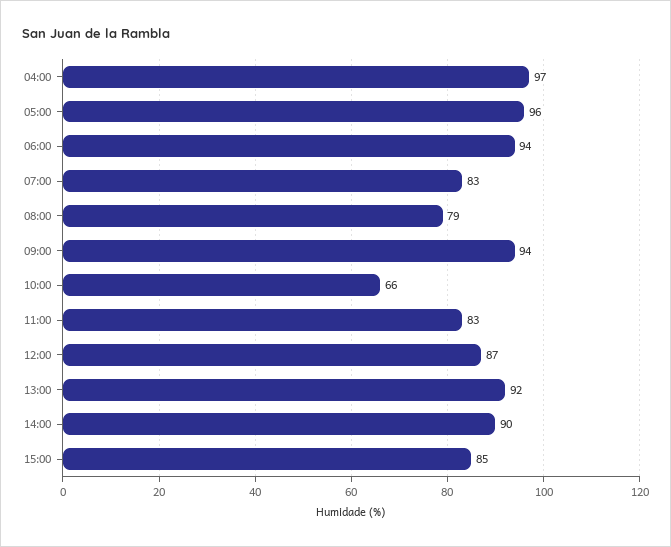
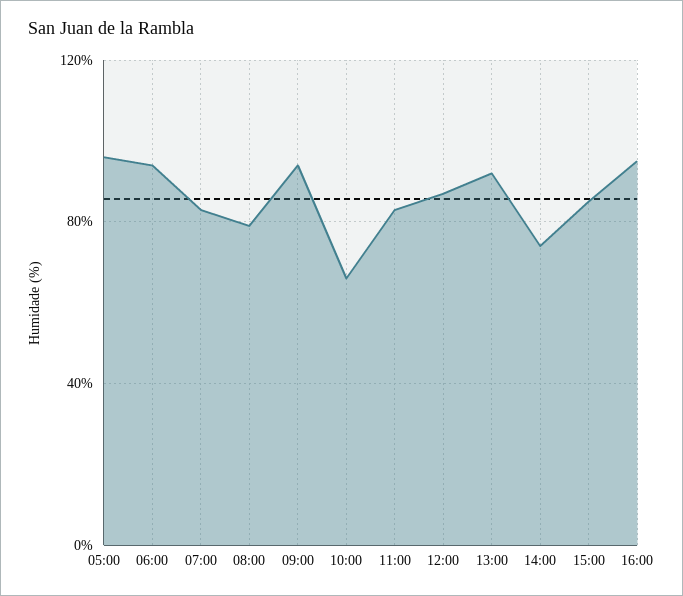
04:00: 97 -> none
14:00: 90 -> 75
16:00: none -> 95

